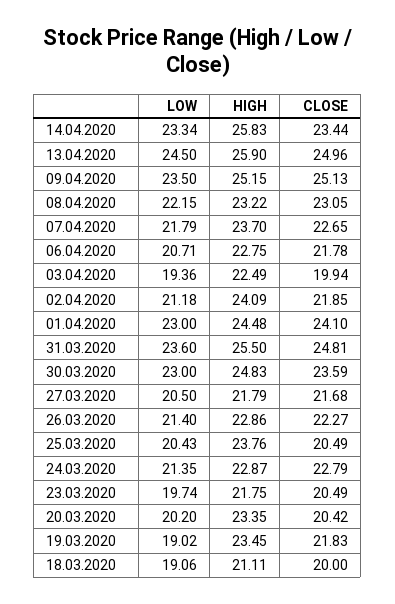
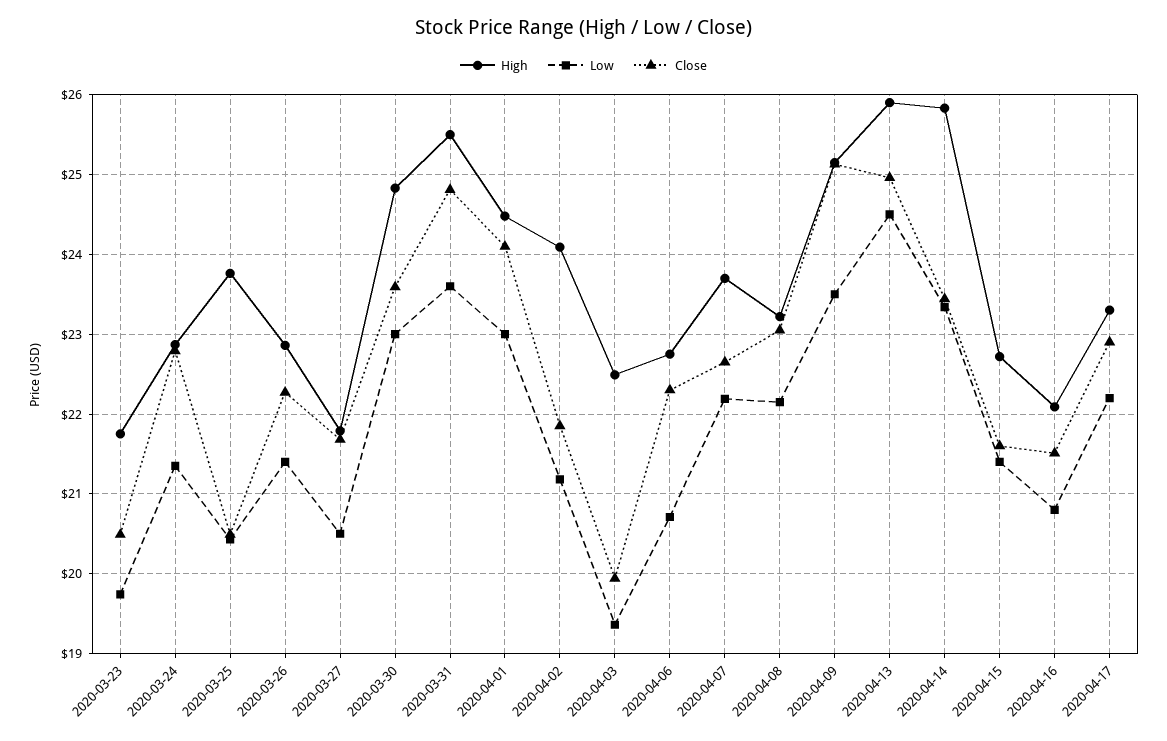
LOW, 07.04.2020: 21.79 -> 22.2
CLOSE, 06.04.2020: 21.78 -> 22.3
LOW, 20.03.2020: 20.2 -> none
HIGH, 20.03.2020: 23.35 -> none
CLOSE, 20.03.2020: 20.42 -> none
LOW, 19.03.2020: 19.02 -> none
HIGH, 19.03.2020: 23.45 -> none
CLOSE, 19.03.2020: 21.83 -> none
LOW, 18.03.2020: 19.06 -> none
HIGH, 18.03.2020: 21.11 -> none
CLOSE, 18.03.2020: 20 -> none
HIGH, 2020-04-15: none -> 22.7
LOW, 2020-04-15: none -> 21.4
CLOSE, 2020-04-15: none -> 21.6
HIGH, 2020-04-16: none -> 22.1
LOW, 2020-04-16: none -> 20.8
CLOSE, 2020-04-16: none -> 21.5
HIGH, 2020-04-17: none -> 23.3
LOW, 2020-04-17: none -> 22.2
CLOSE, 2020-04-17: none -> 22.9

